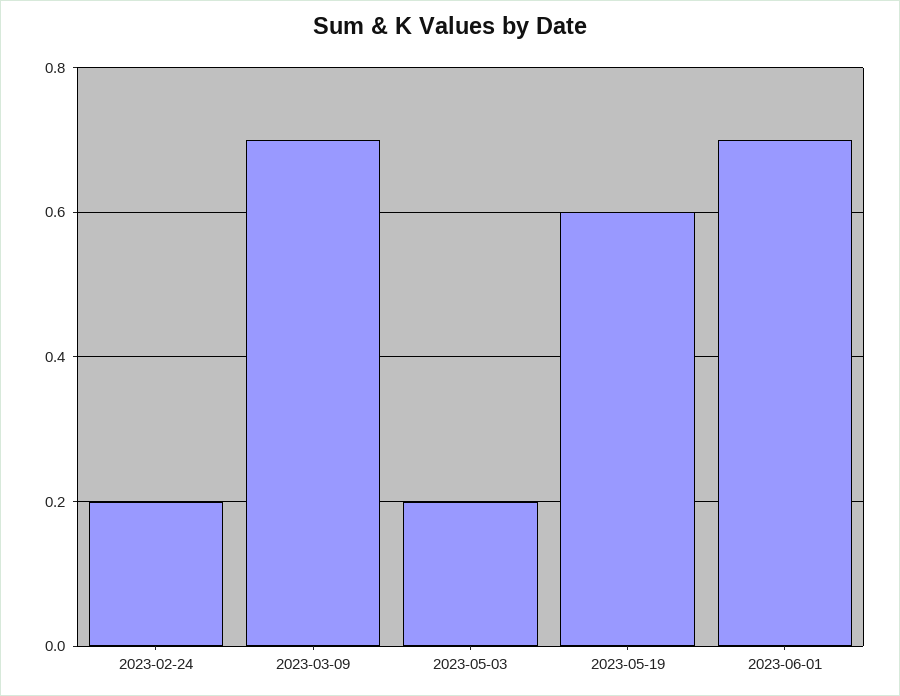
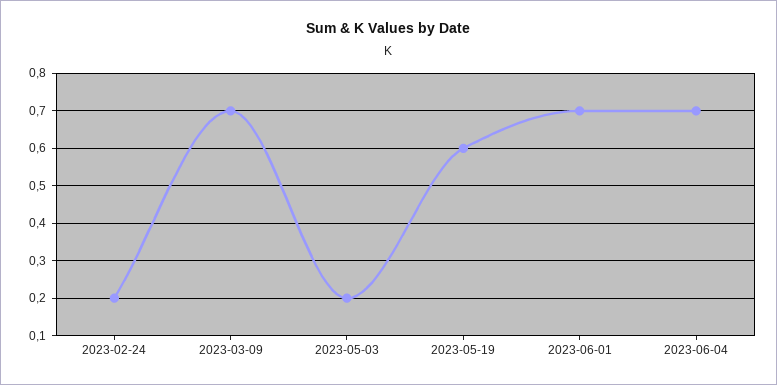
2023-06-04: none -> 0.7

